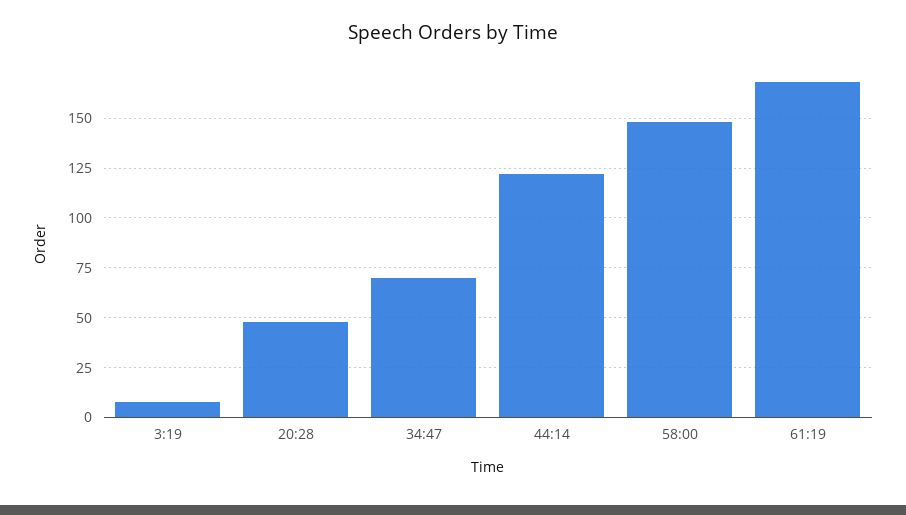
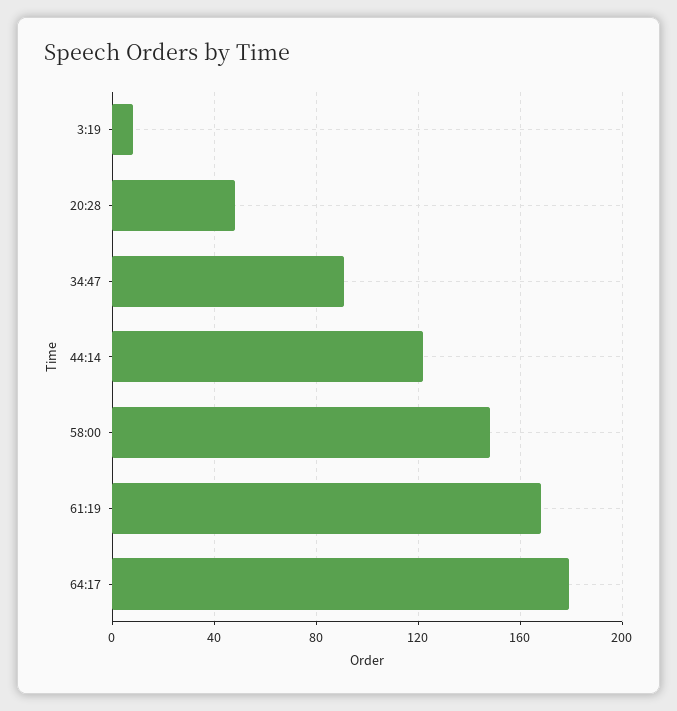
34:47: 70 -> 90
64:17: none -> 180

